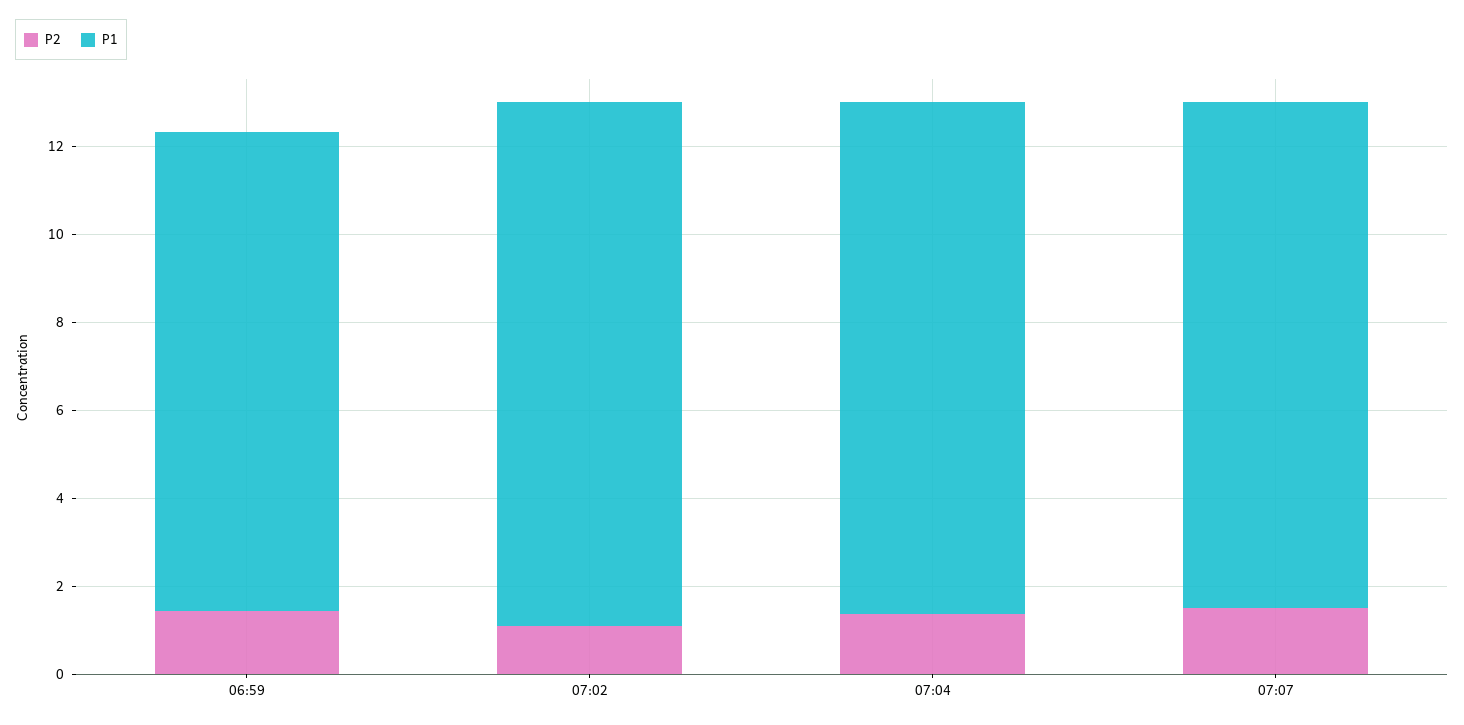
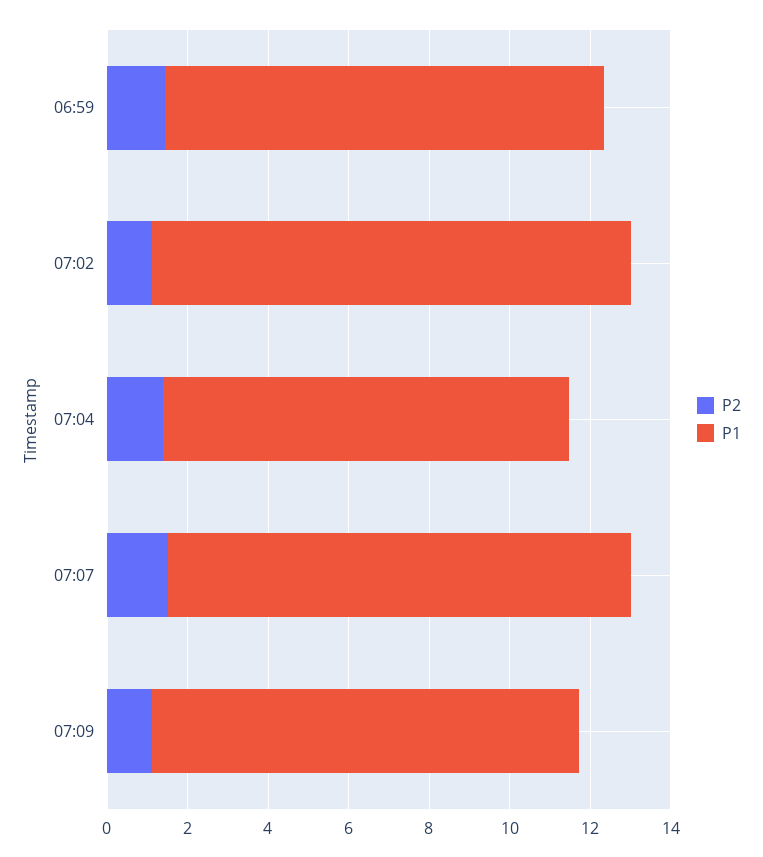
P1, 07:04: 11.5 -> 10
P2, 07:09: none -> 1
P1, 07:09: none -> 10.5

